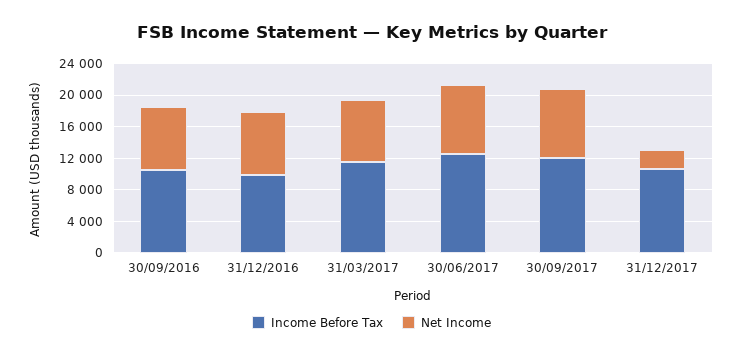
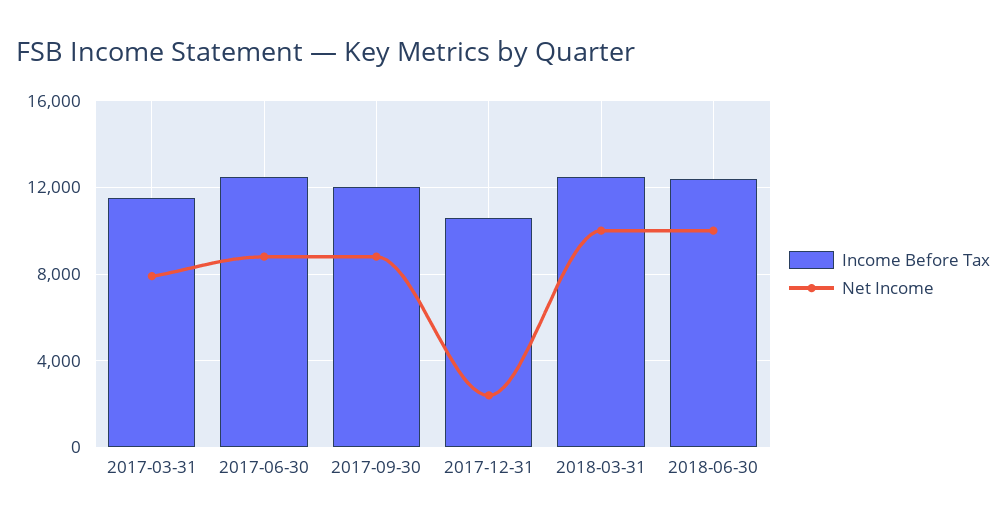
Income Before Tax, 30/09/2016: 10000 -> none
Net Income, 30/09/2016: 8000 -> none
Income Before Tax, 31/12/2016: 10000 -> none
Net Income, 31/12/2016: 8000 -> none
Income Before Tax, 2018-03-31: none -> 12500
Net Income, 2018-03-31: none -> 10000
Income Before Tax, 2018-06-30: none -> 12500
Net Income, 2018-06-30: none -> 10000

